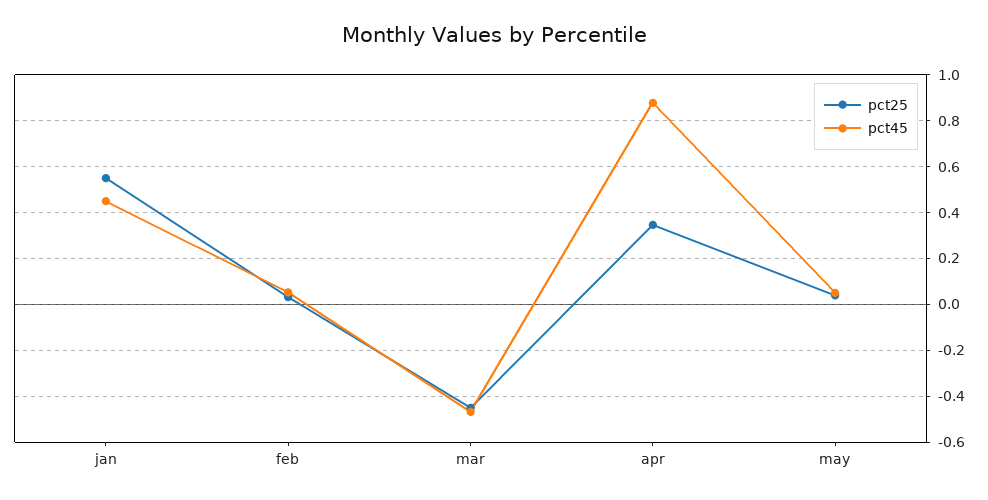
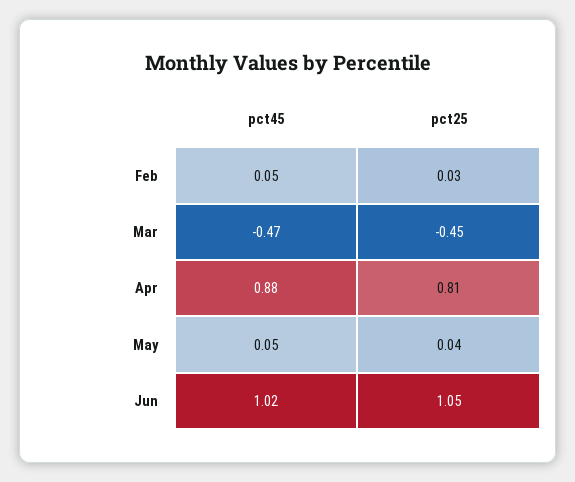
pct25, jan: 0.55 -> none
pct45, jan: 0.45 -> none
pct25, apr: 0.35 -> 0.81
pct45, Jun: none -> 1.02
pct25, Jun: none -> 1.05

